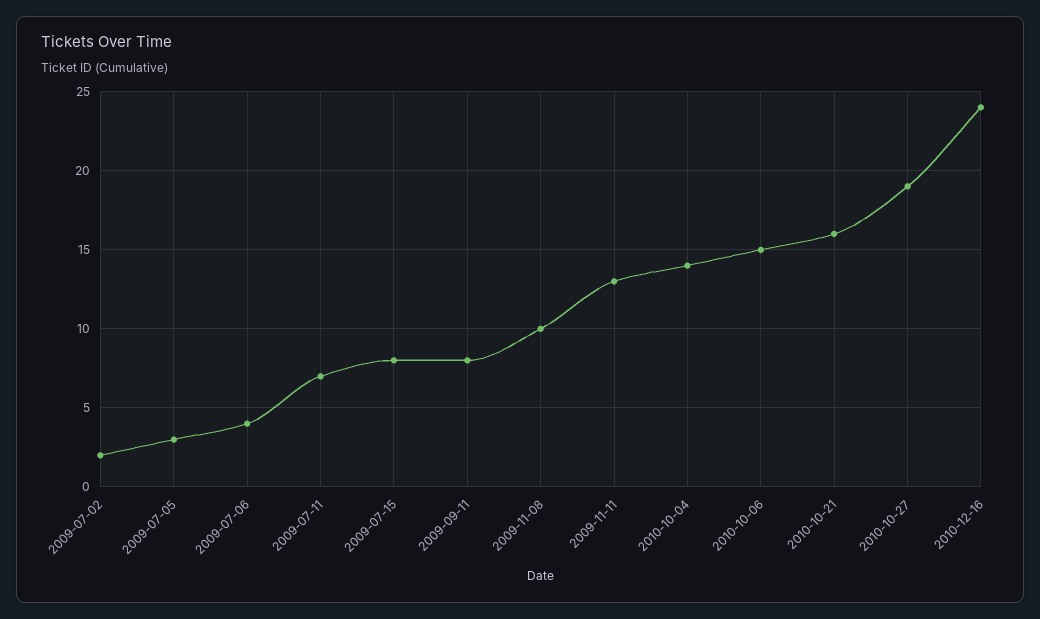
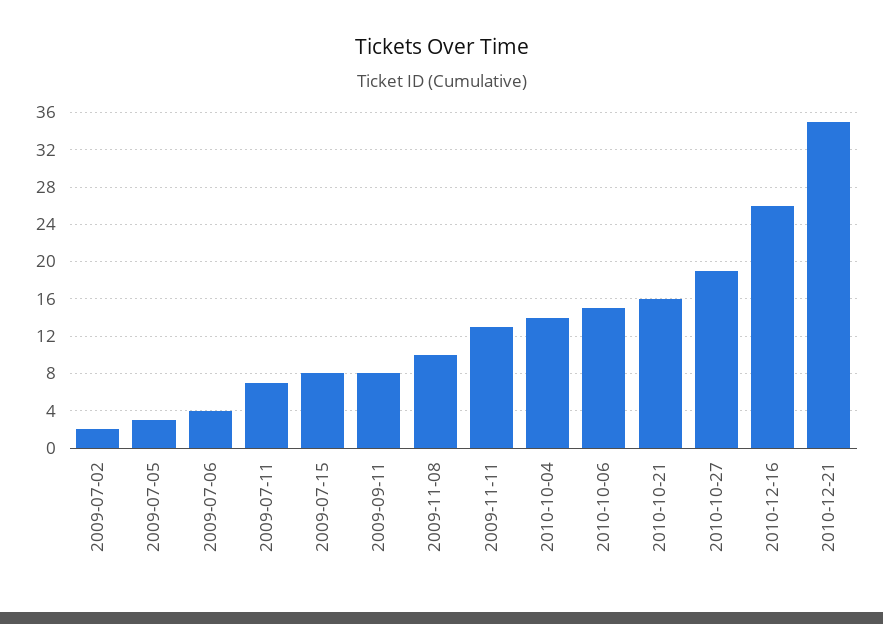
2010-12-16: 24 -> 26
2010-12-21: none -> 35

